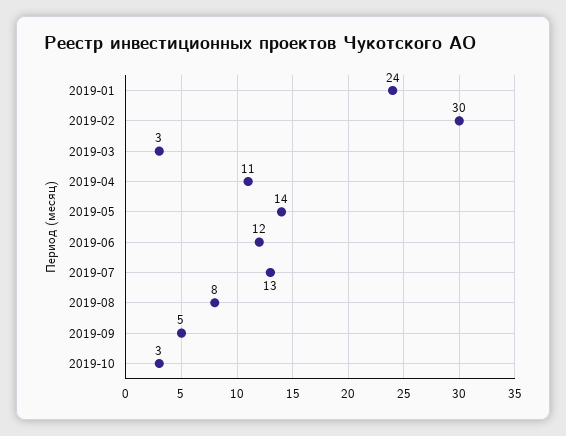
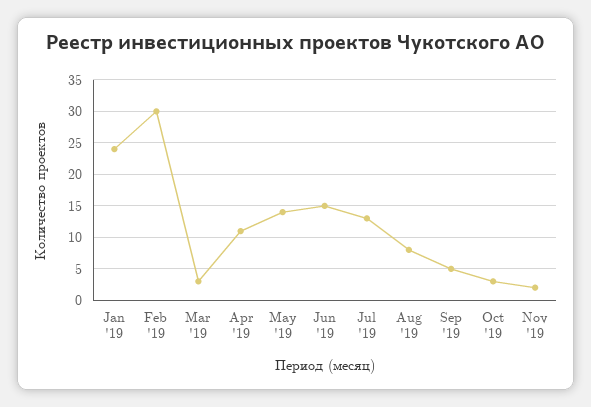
2019-06: 12 -> 15
Nov '19: none -> 2

